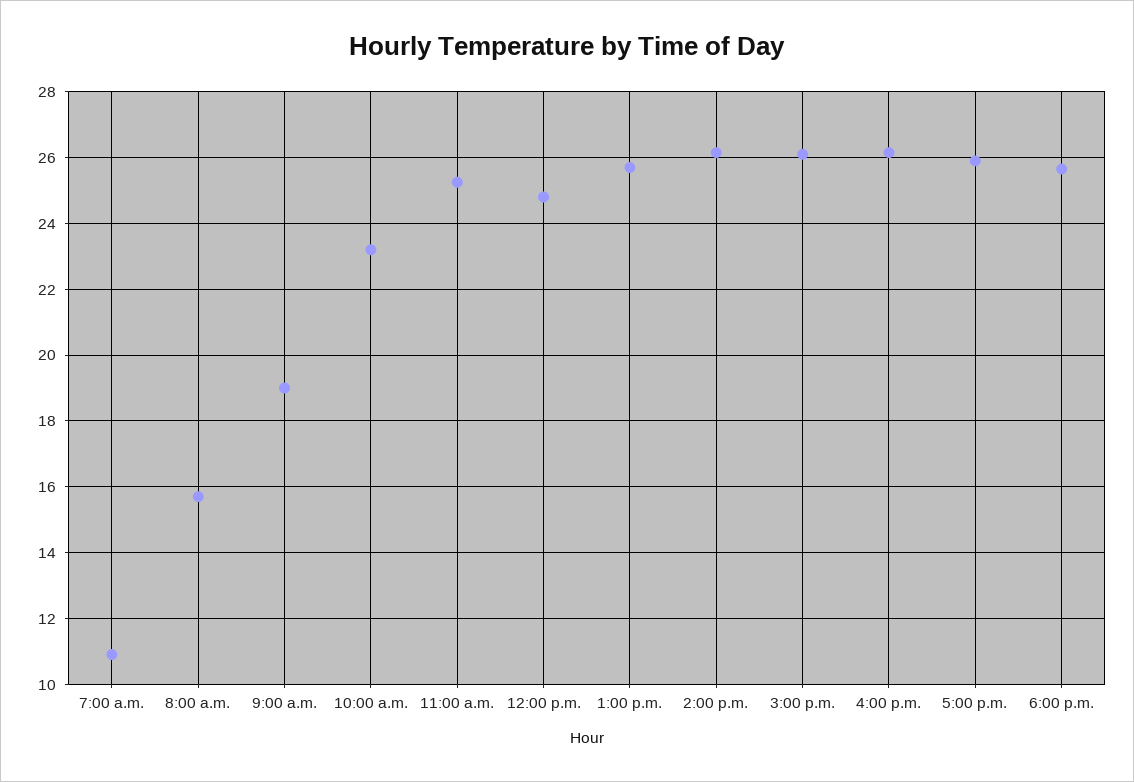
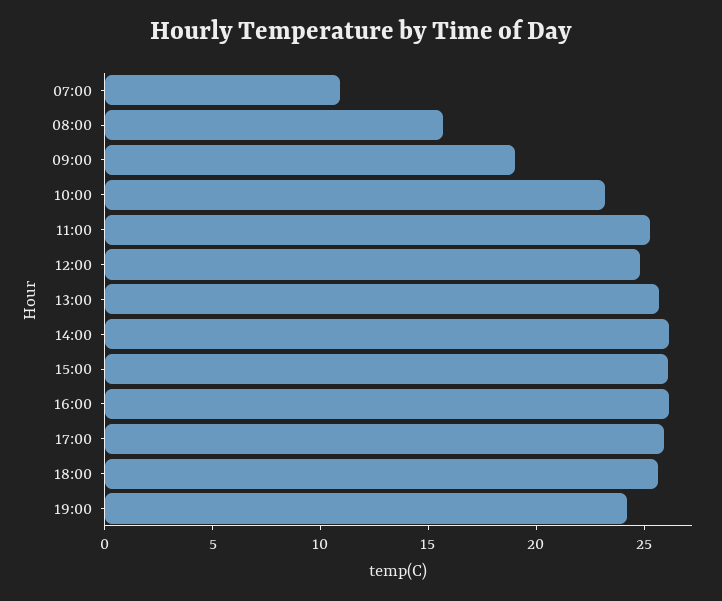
19:00: none -> 24

